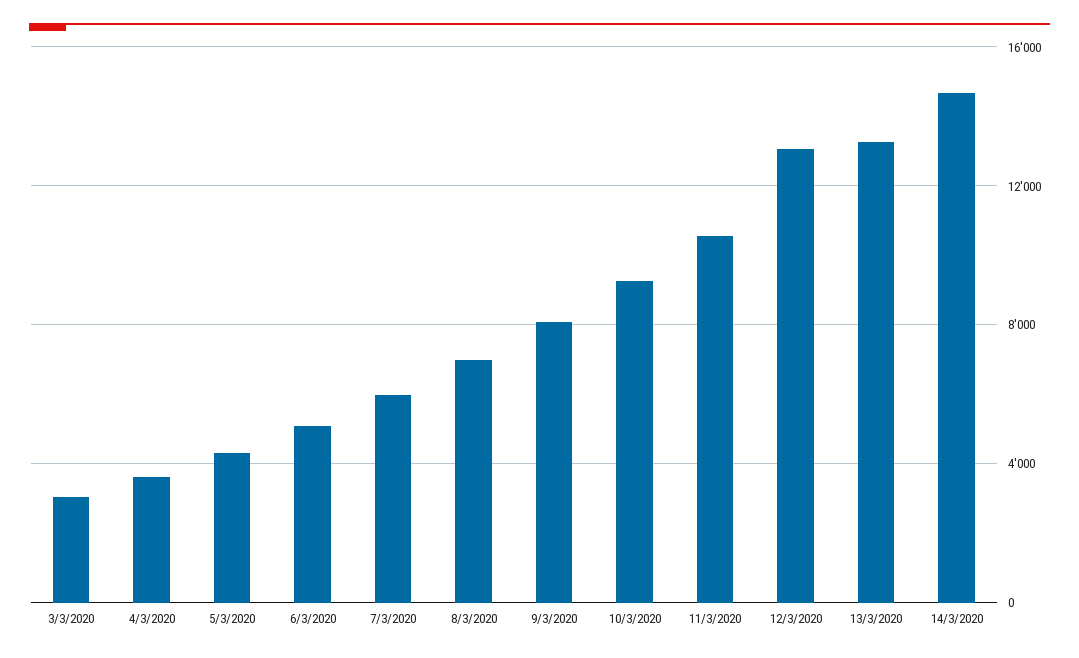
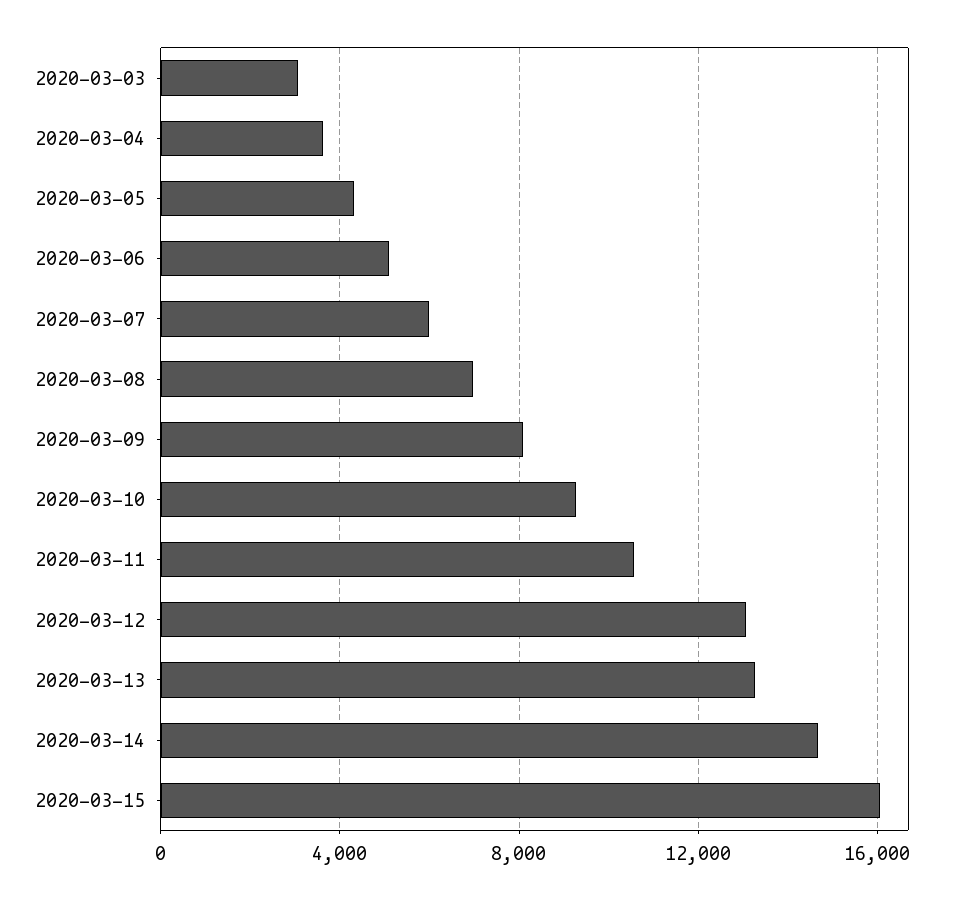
2020-03-15: none -> 16000

